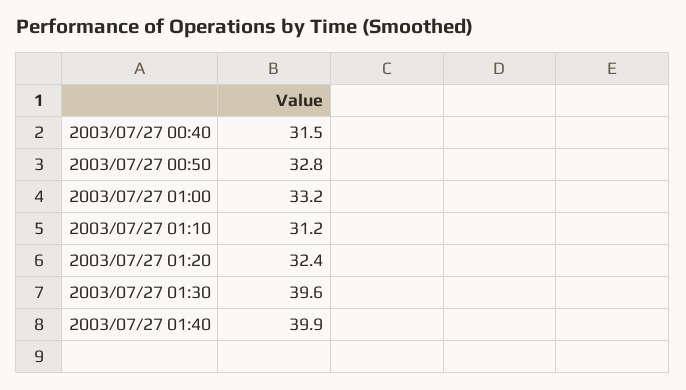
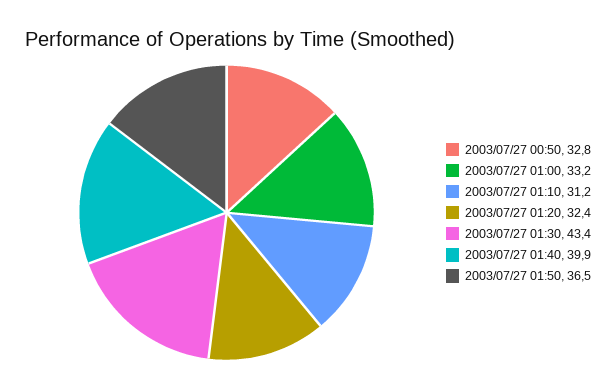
2003/07/27 00:40: 31.5 -> none
2003/07/27 01:30: 39.6 -> 43.4
2003/07/27 01:50: none -> 36.5

